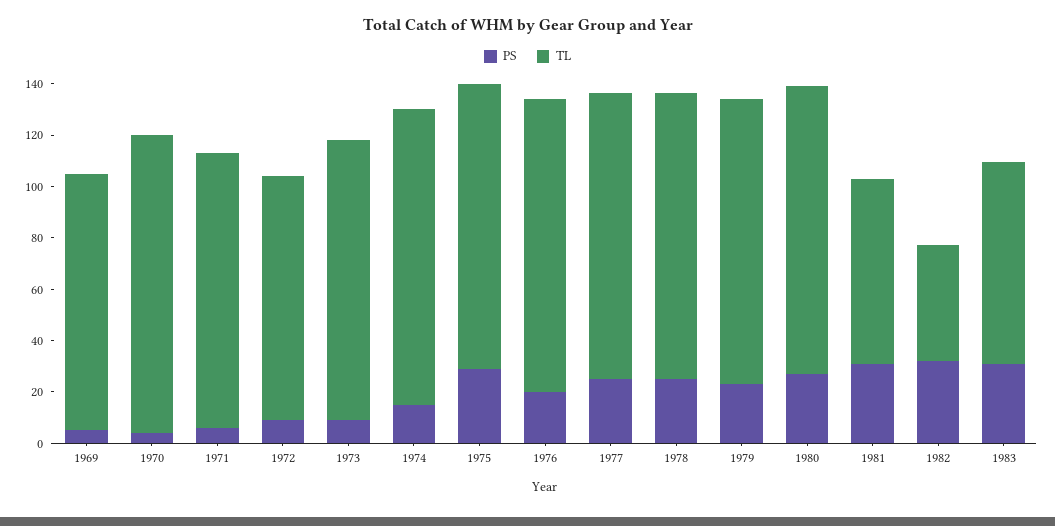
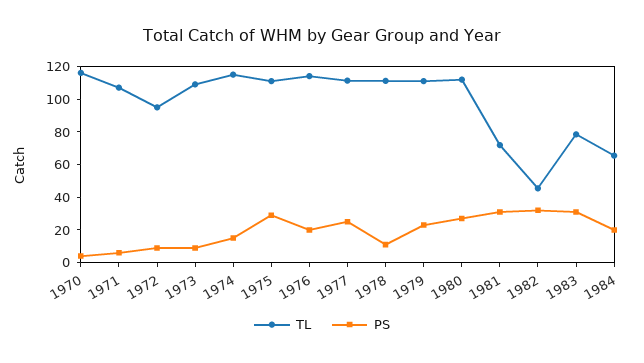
PS, 1969: 5 -> none
TL, 1969: 100 -> none
PS, 1978: 25 -> 10
TL, 1984: none -> 65
PS, 1984: none -> 20

